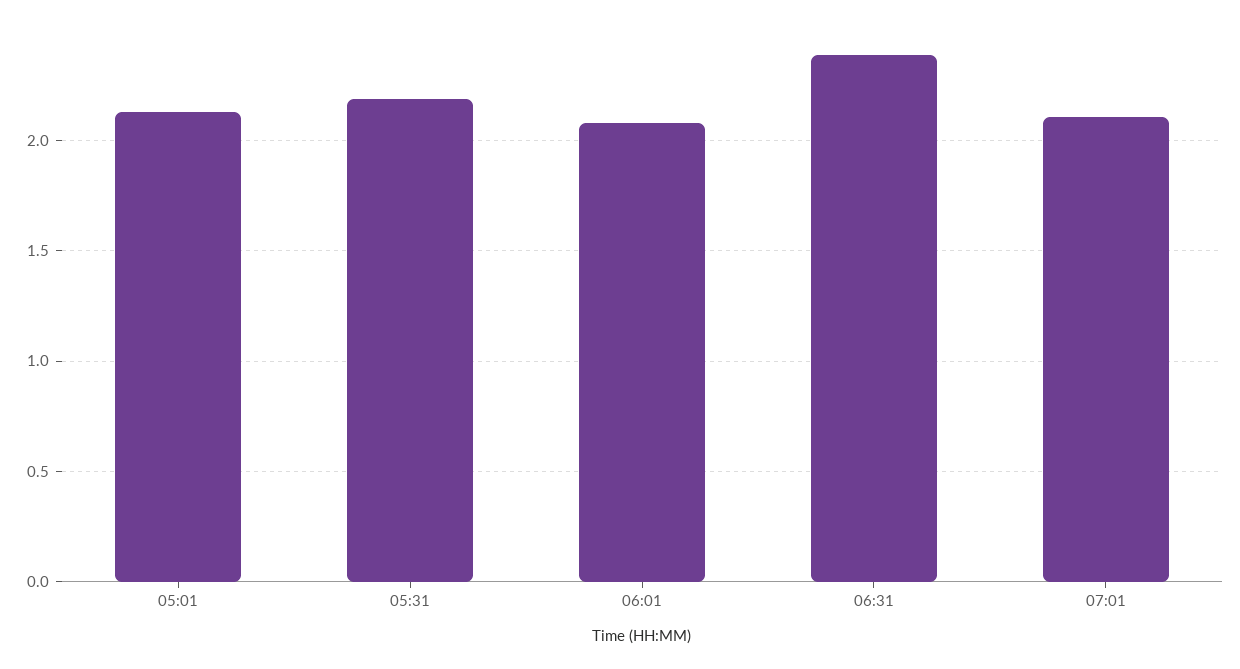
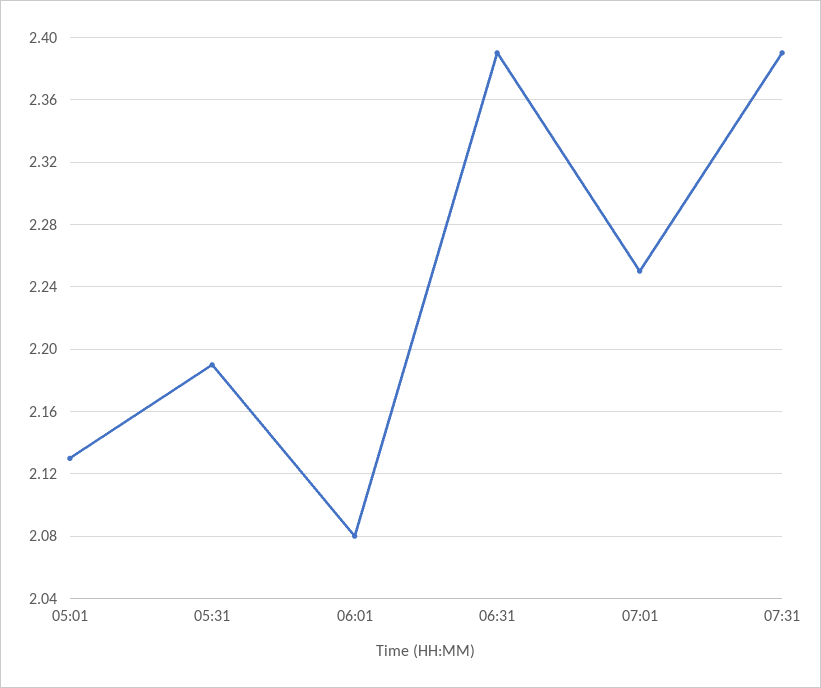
07:01: 2.1 -> 2.25
07:31: none -> 2.39

